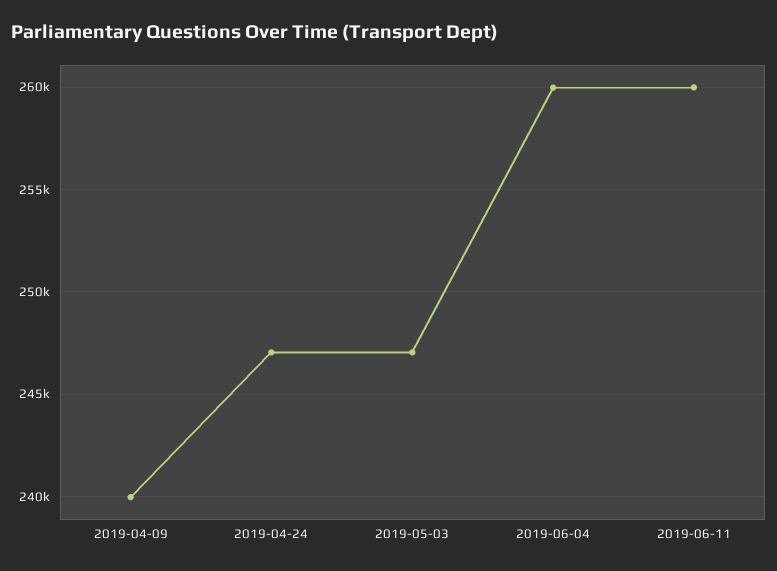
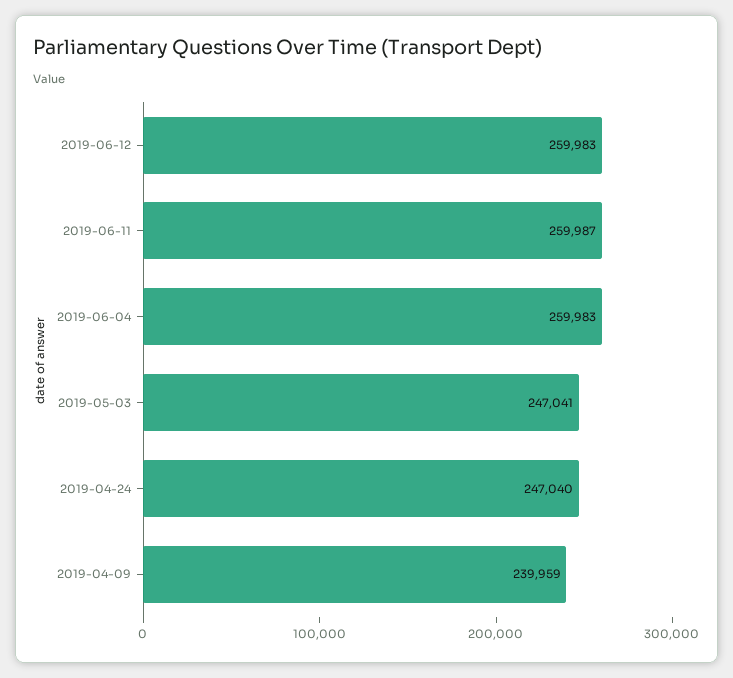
2019-06-12: none -> 259983

